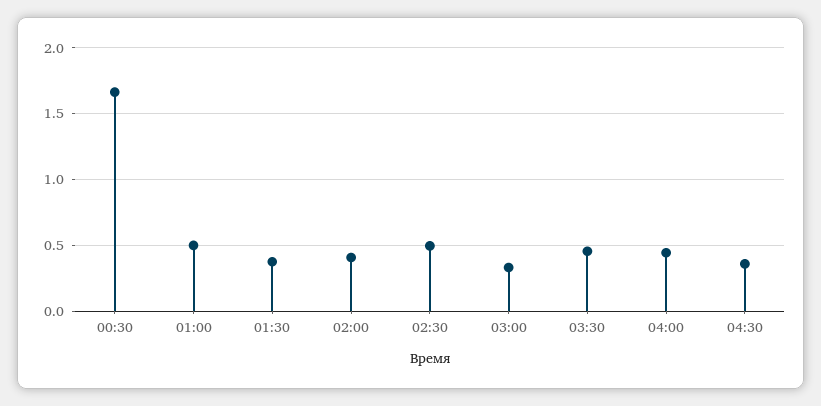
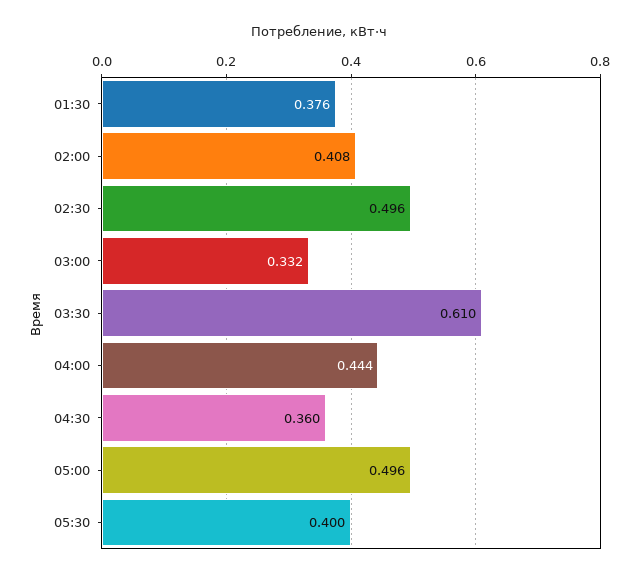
00:30: 1.65 -> none
01:00: 0.5 -> none
03:30: 0.45 -> 0.61
05:00: none -> 0.496
05:30: none -> 0.4

